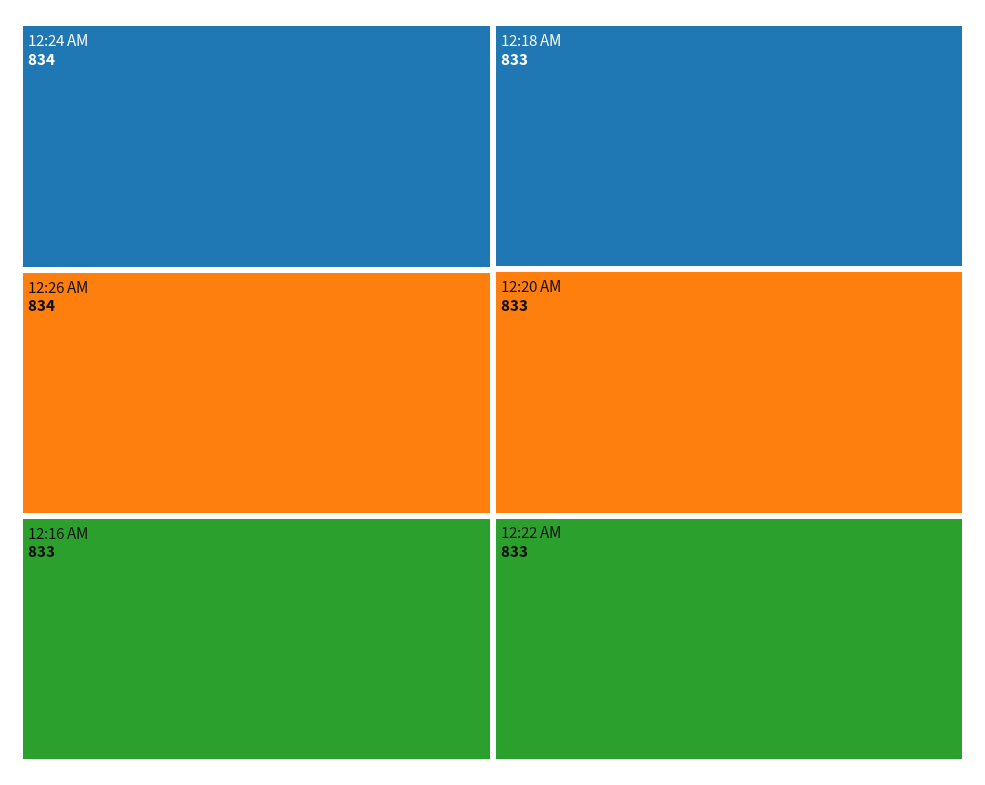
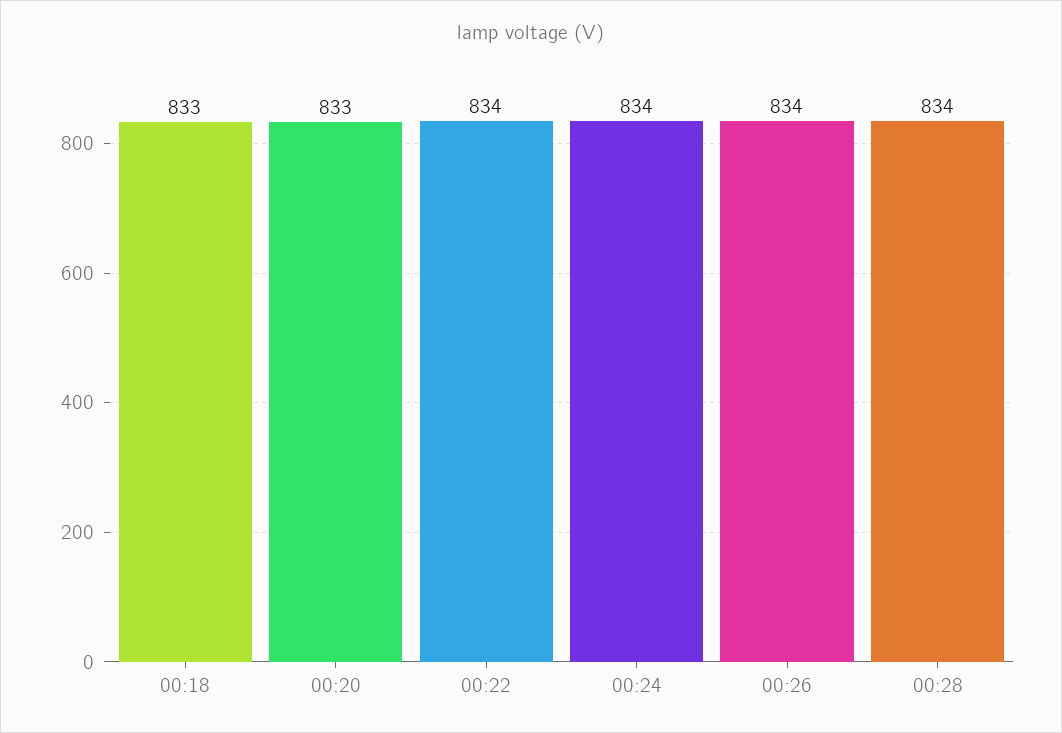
12:16 AM: 833 -> none
12:22 AM: 833 -> 834
00:28: none -> 834

